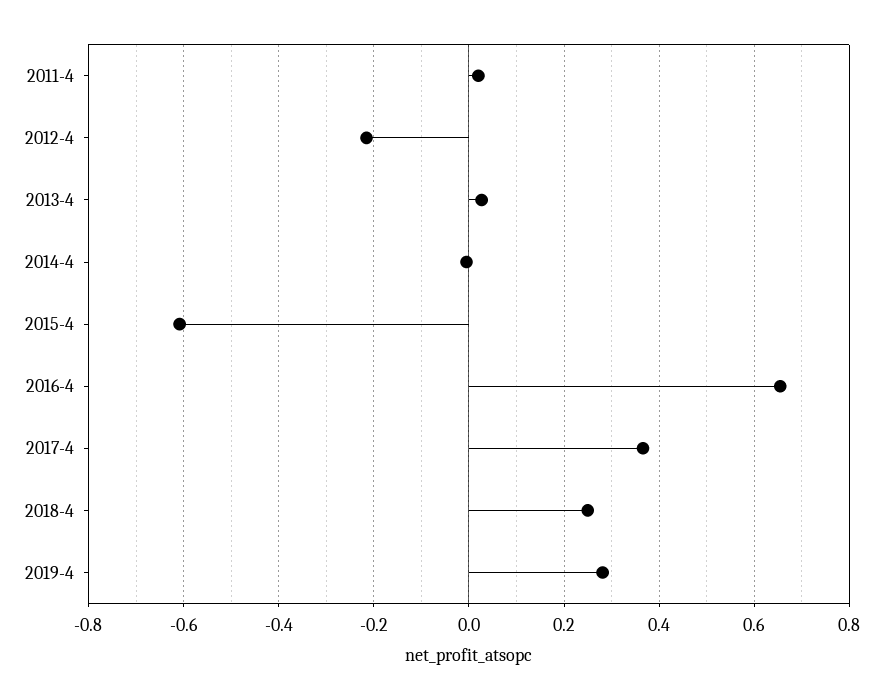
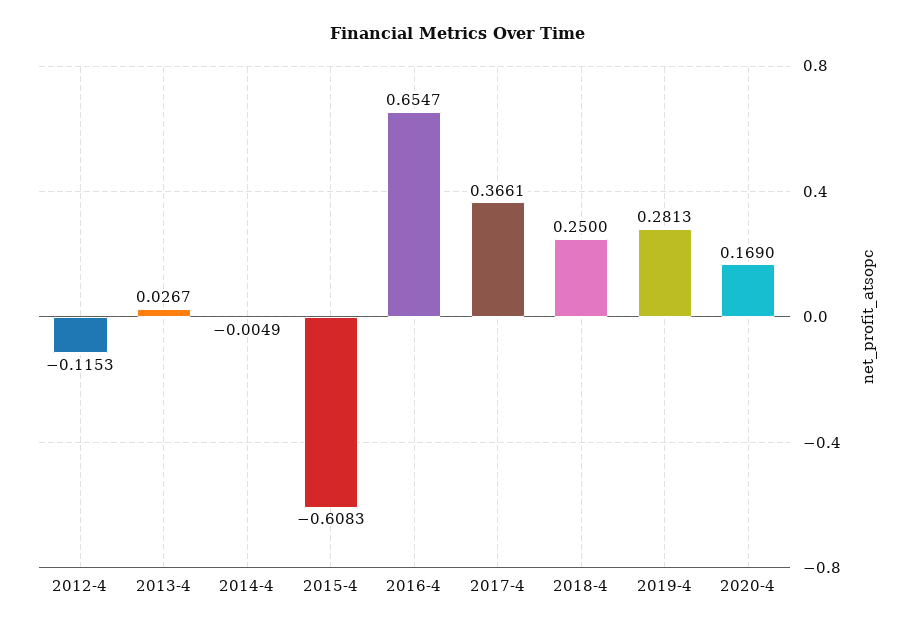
2011-4: 0.02 -> none
2012-4: -0.22 -> -0.1153
2020-4: none -> 0.169

